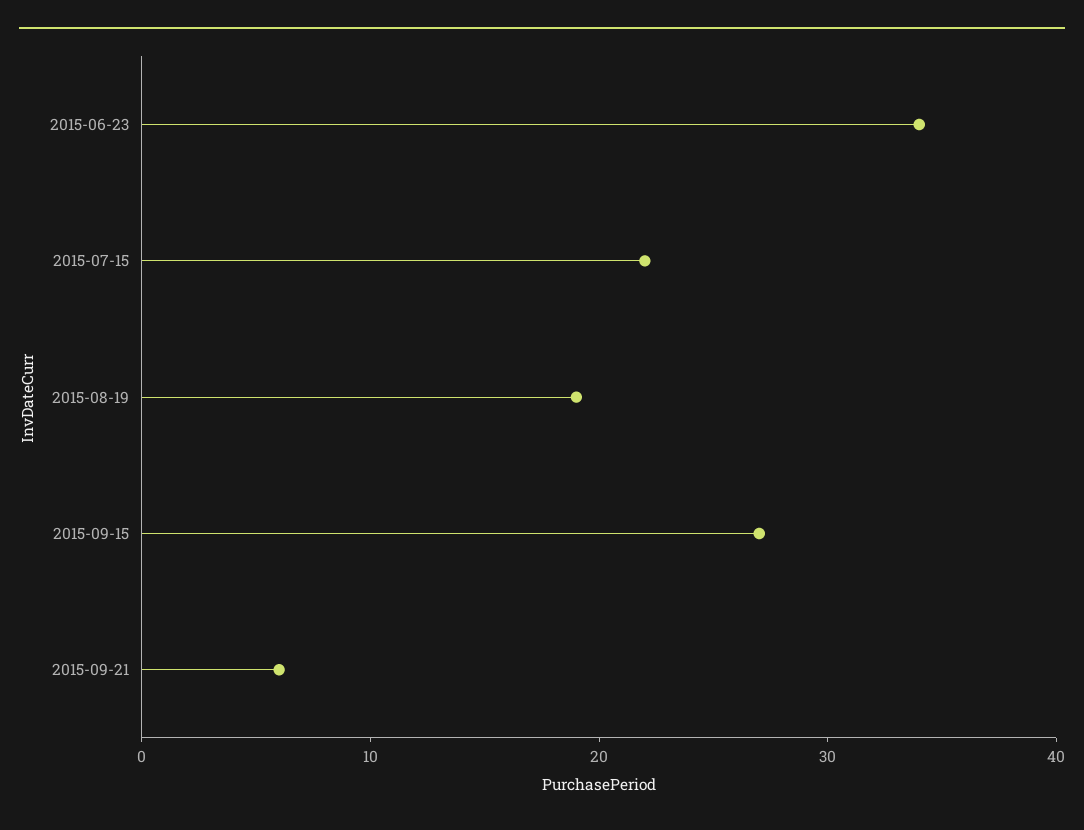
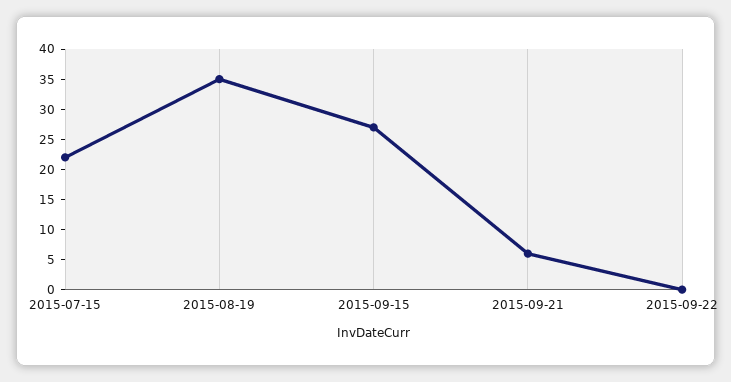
2015-06-23: 34 -> none
2015-08-19: 19 -> 35
2015-09-22: none -> 0

